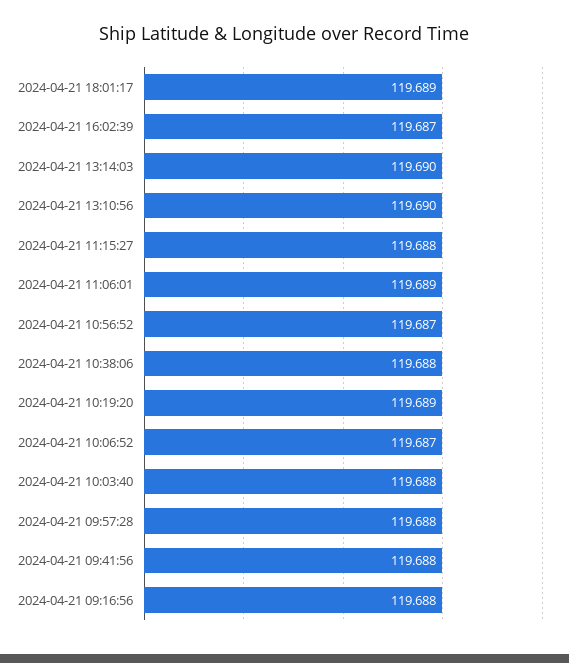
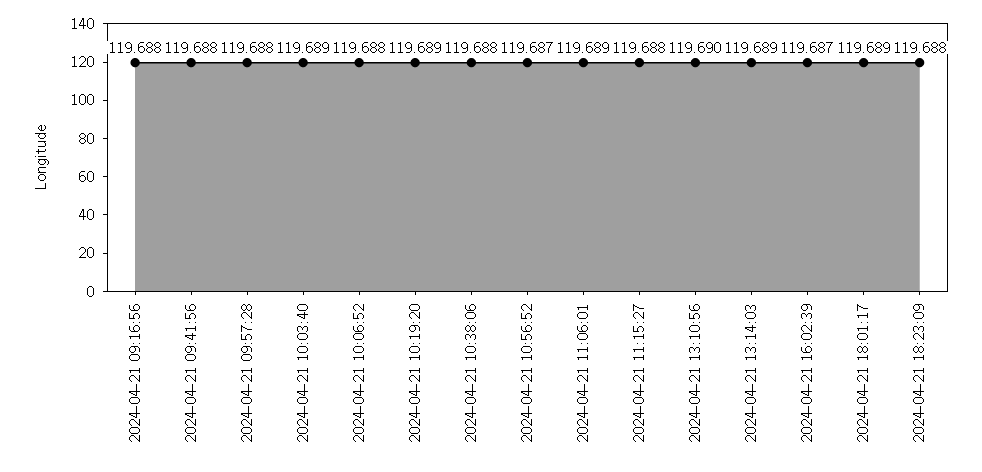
2024-04-21 13:14:03: 119.69 -> 119.689
2024-04-21 10:06:52: 119.687 -> 119.688
2024-04-21 10:03:40: 119.688 -> 119.689
2024-04-21 18:23:09: none -> 119.688

